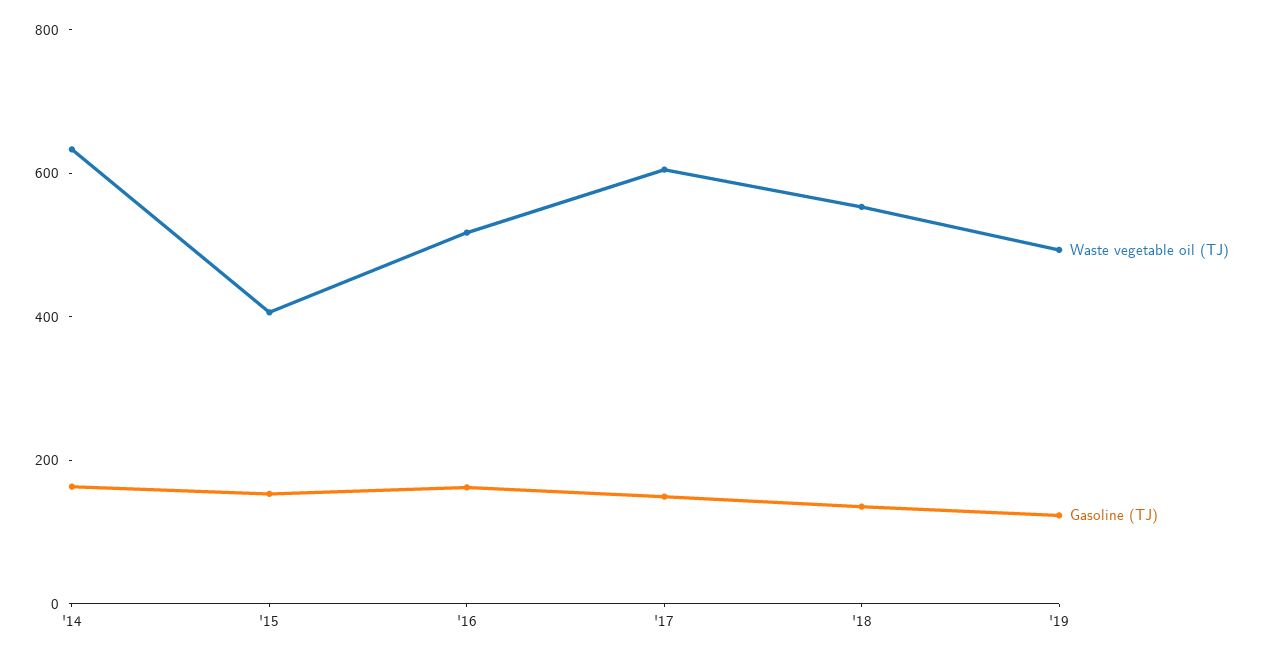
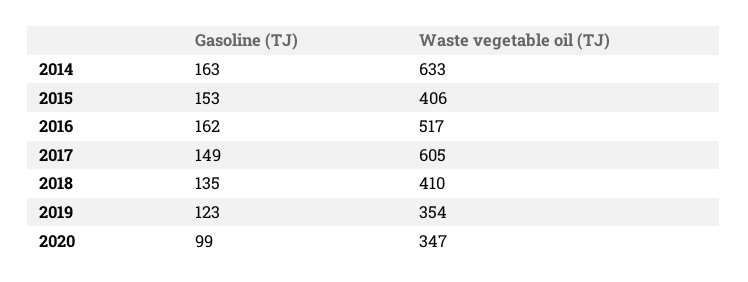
Waste vegetable oil (TJ), '18: 550 -> 410
Waste vegetable oil (TJ), '19: 500 -> 354
Gasoline (TJ), 2020: none -> 99
Waste vegetable oil (TJ), 2020: none -> 347

